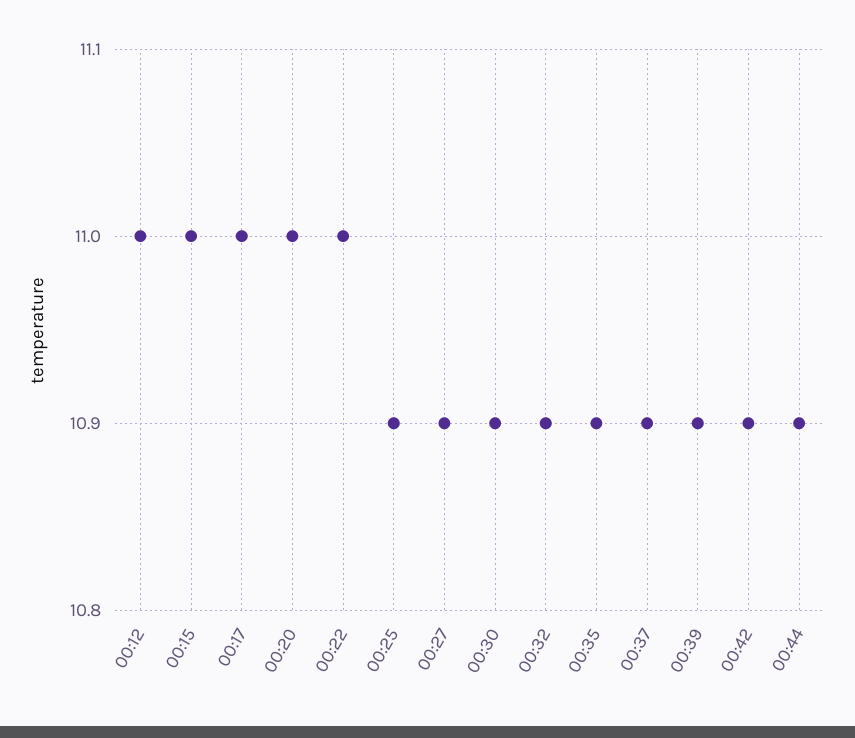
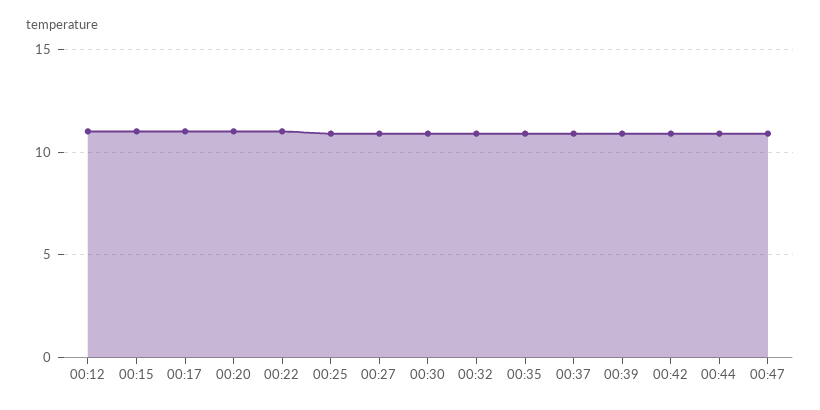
00:47: none -> 11

